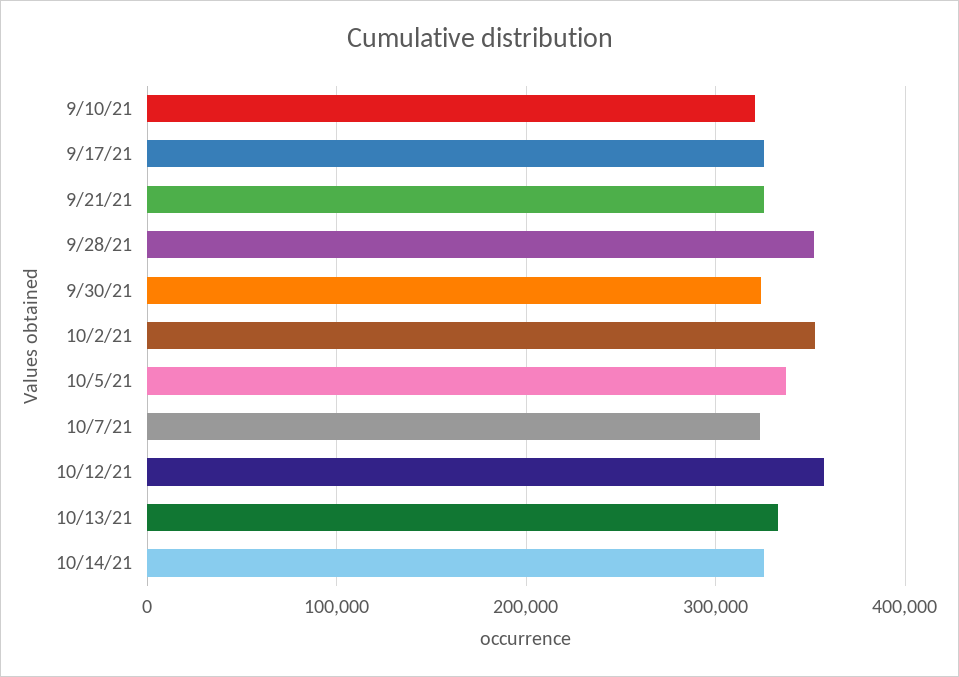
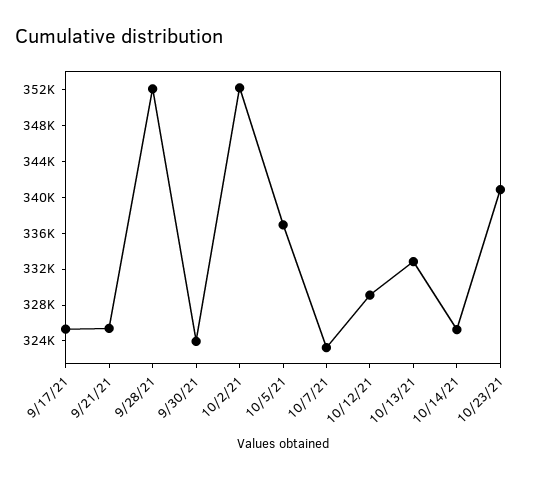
9/10/21: 320000 -> none
10/12/21: 360000 -> 329000
10/23/21: none -> 341000

